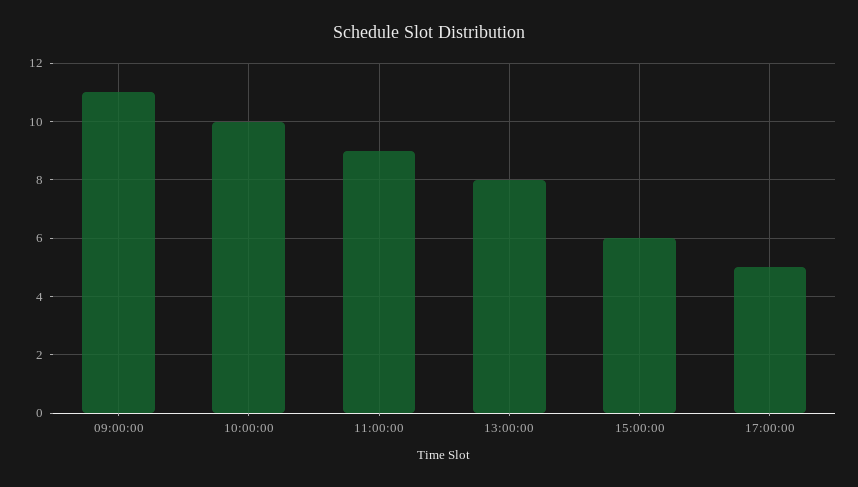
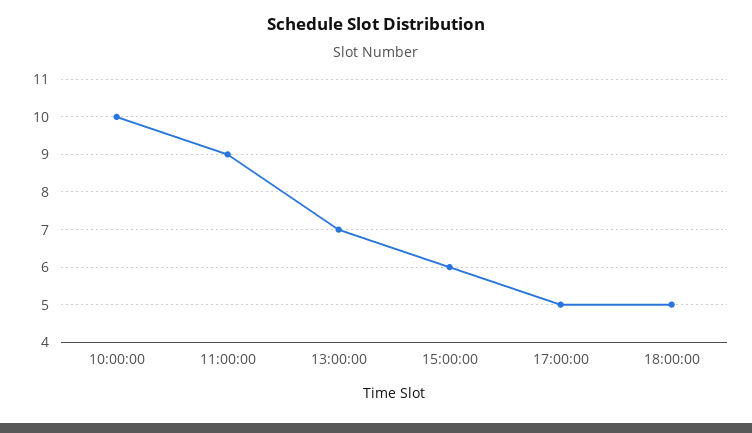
09:00:00: 11 -> none
13:00:00: 8 -> 7
18:00:00: none -> 5

